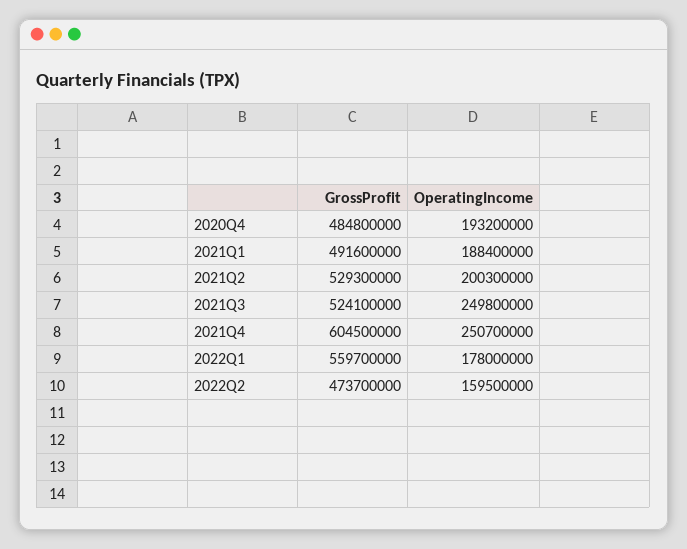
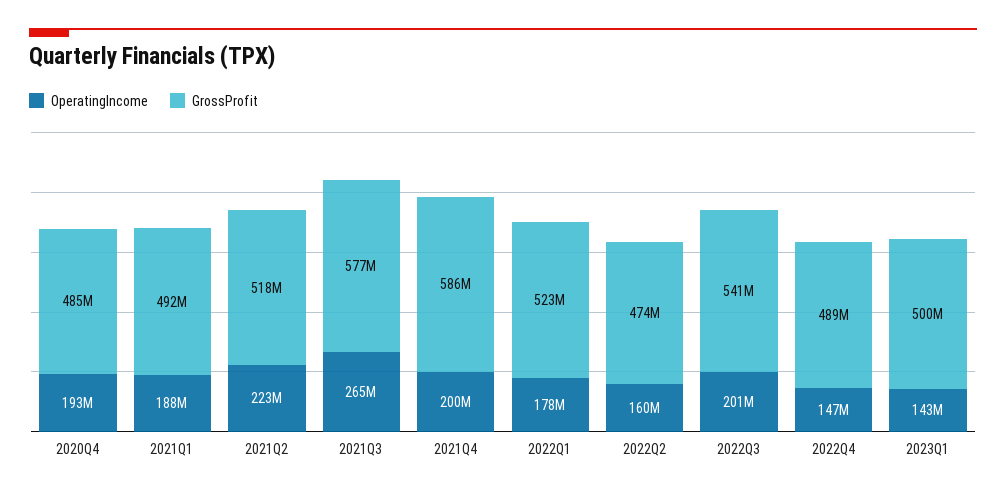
GrossProfit, 2021Q2: 529300000 -> 518000000
OperatingIncome, 2021Q2: 200300000 -> 223000000
GrossProfit, 2021Q3: 524100000 -> 577000000
OperatingIncome, 2021Q3: 249800000 -> 265000000
GrossProfit, 2021Q4: 604500000 -> 586000000
OperatingIncome, 2021Q4: 250700000 -> 200000000
GrossProfit, 2022Q1: 559700000 -> 523000000
OperatingIncome, 2022Q3: none -> 201000000
GrossProfit, 2022Q3: none -> 541000000
OperatingIncome, 2022Q4: none -> 147000000
GrossProfit, 2022Q4: none -> 489000000
OperatingIncome, 2023Q1: none -> 143000000
GrossProfit, 2023Q1: none -> 500000000

